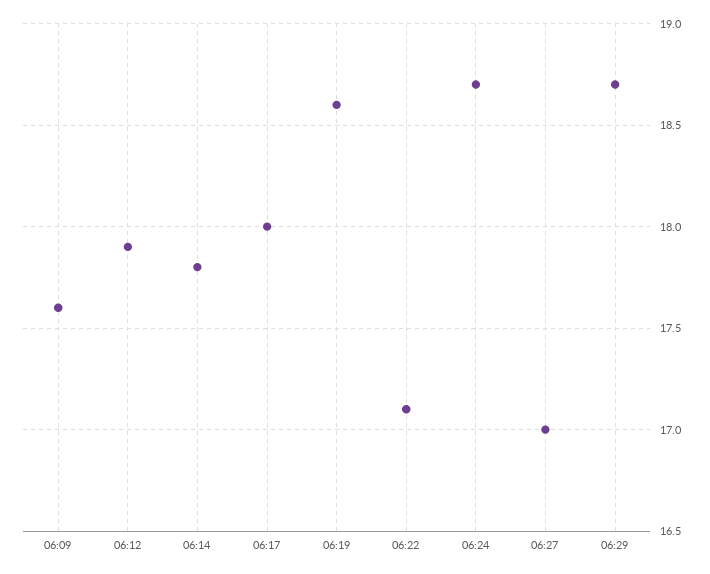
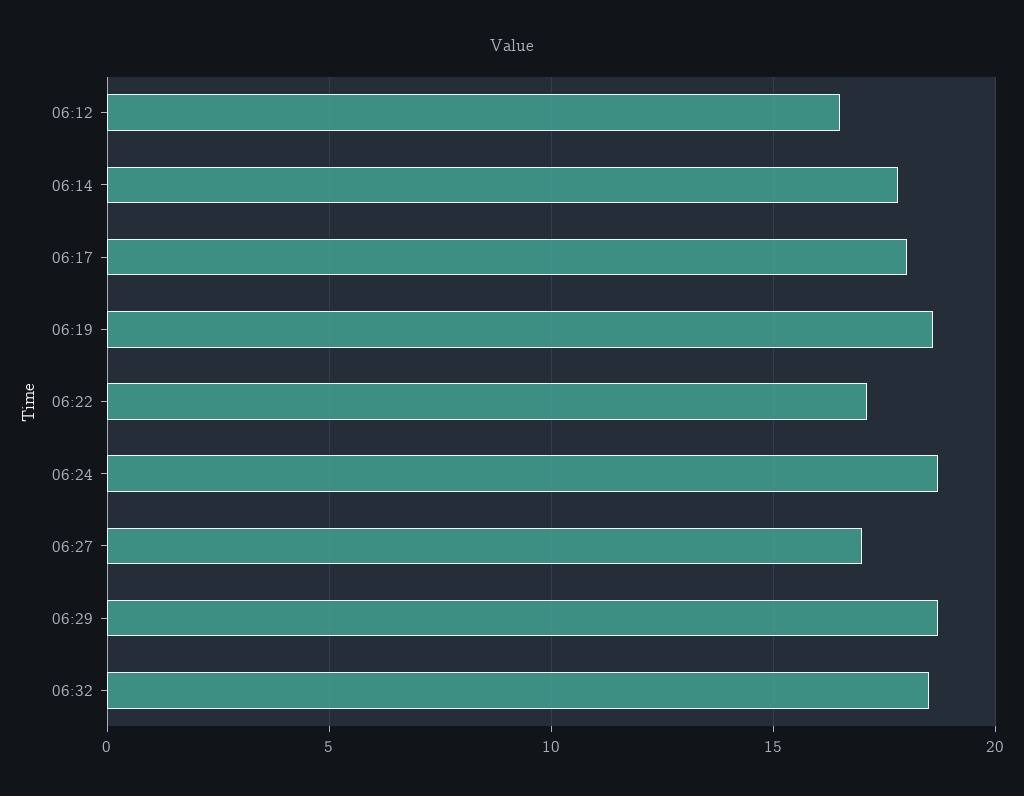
06:09: 17.6 -> none
06:12: 17.9 -> 16.5
06:32: none -> 18.5

